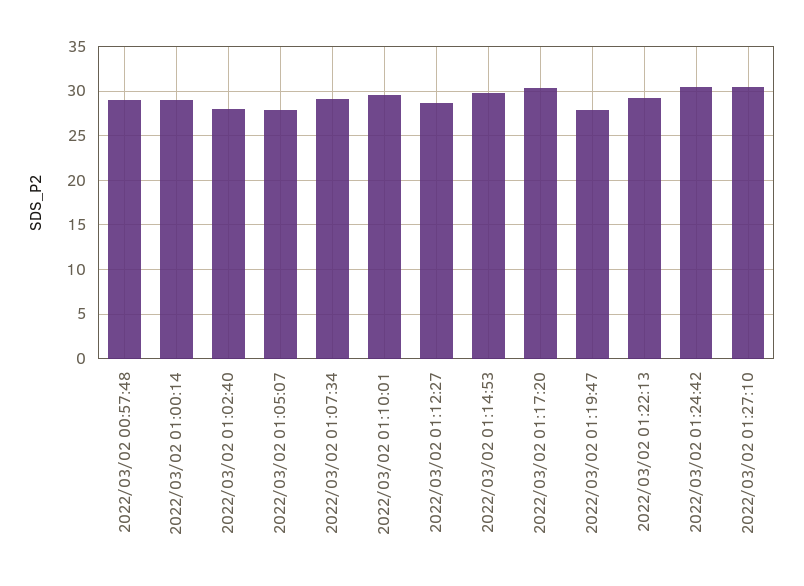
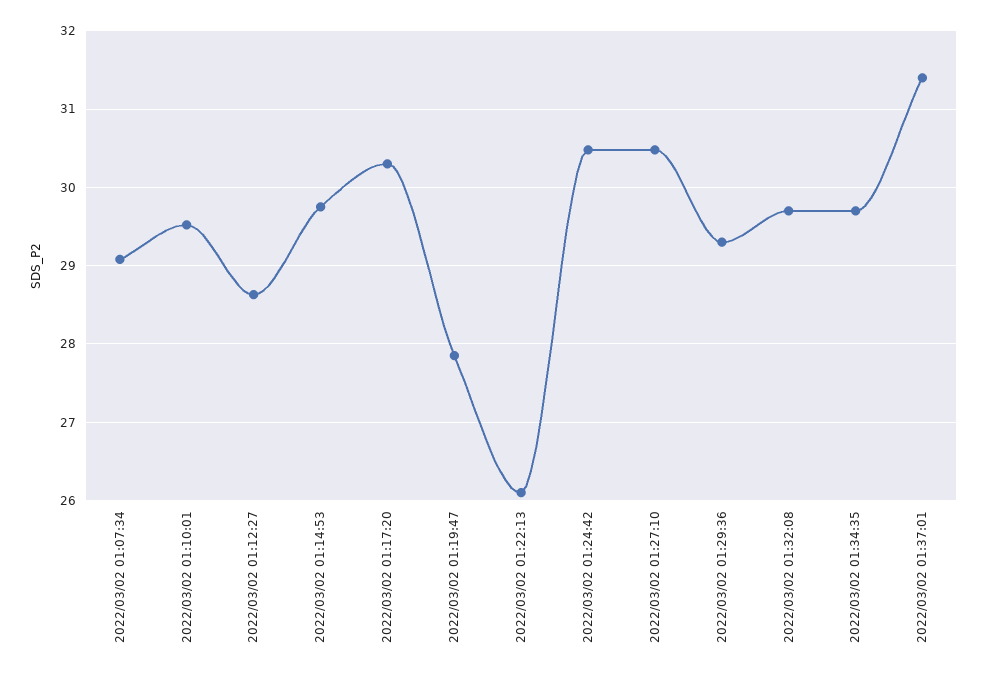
2022/03/02 00:57:48: 29 -> none
2022/03/02 01:00:14: 29 -> none
2022/03/02 01:02:40: 28 -> none
2022/03/02 01:05:07: 28 -> none
2022/03/02 01:22:13: 29 -> 26.1
2022/03/02 01:29:36: none -> 29.3
2022/03/02 01:32:08: none -> 29.7
2022/03/02 01:34:35: none -> 29.7
2022/03/02 01:37:01: none -> 31.4

